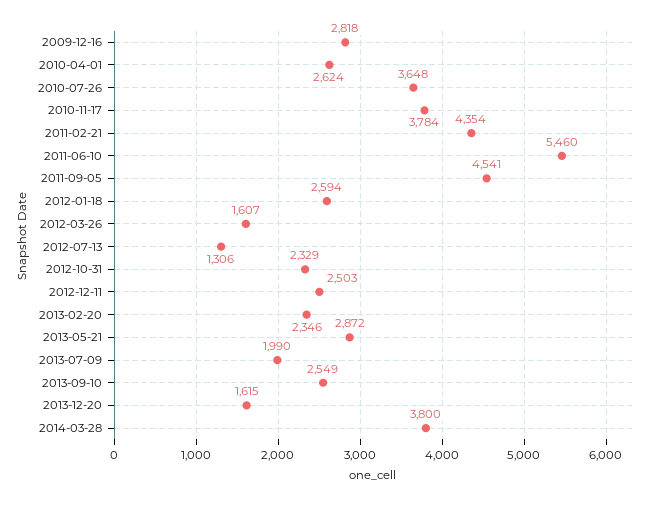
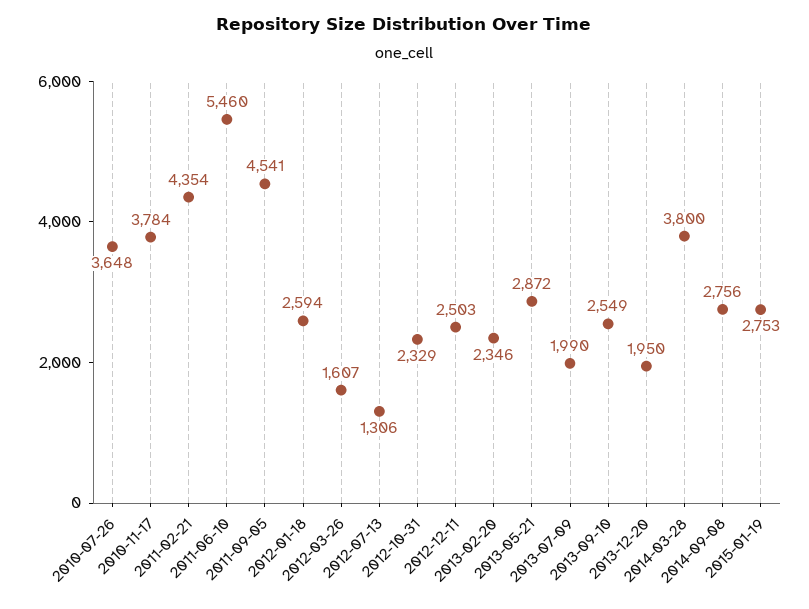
2009-12-16: 2818 -> none
2010-04-01: 2624 -> none
2013-12-20: 1615 -> 1950
2014-09-08: none -> 2756
2015-01-19: none -> 2753

